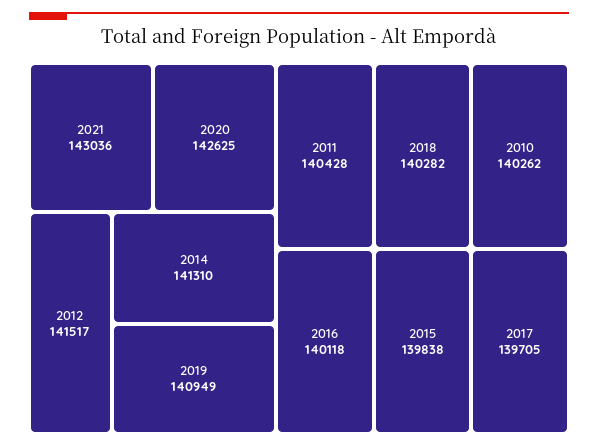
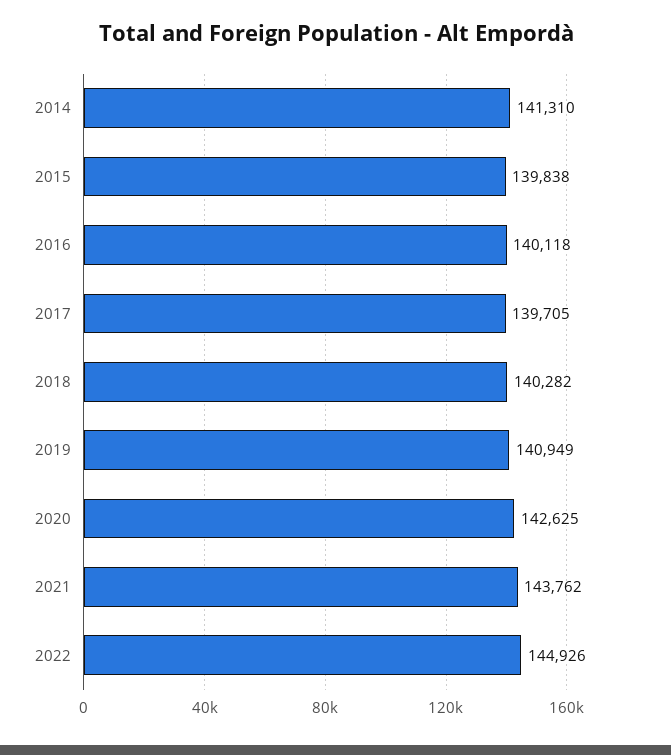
2021: 143036 -> 143762
2012: 141517 -> none
2011: 140428 -> none
2010: 140262 -> none
2022: none -> 144926

